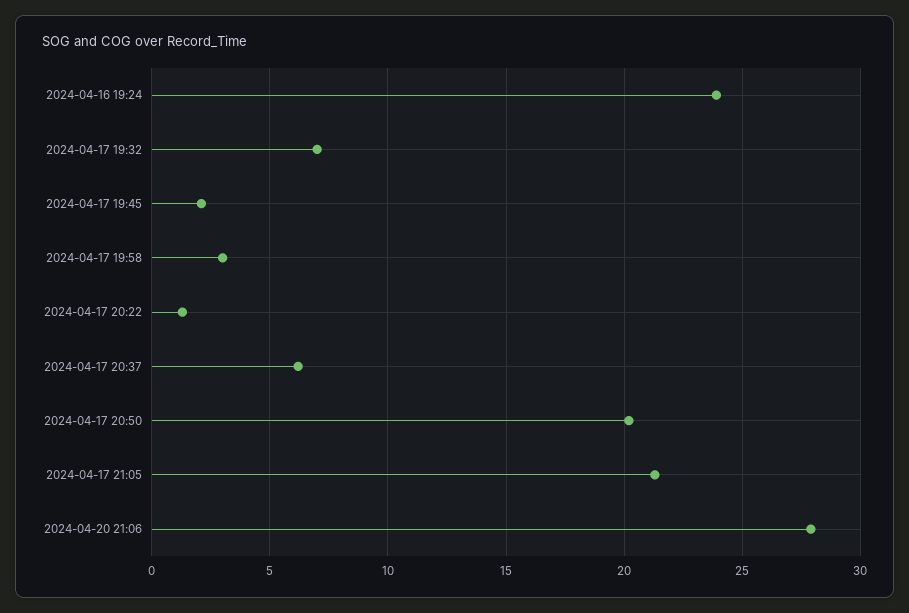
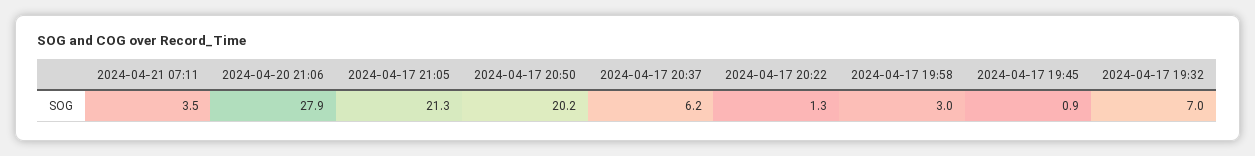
2024-04-16 19:24: 24 -> none
2024-04-17 19:45: 2 -> 0.9
2024-04-21 07:11: none -> 3.5

